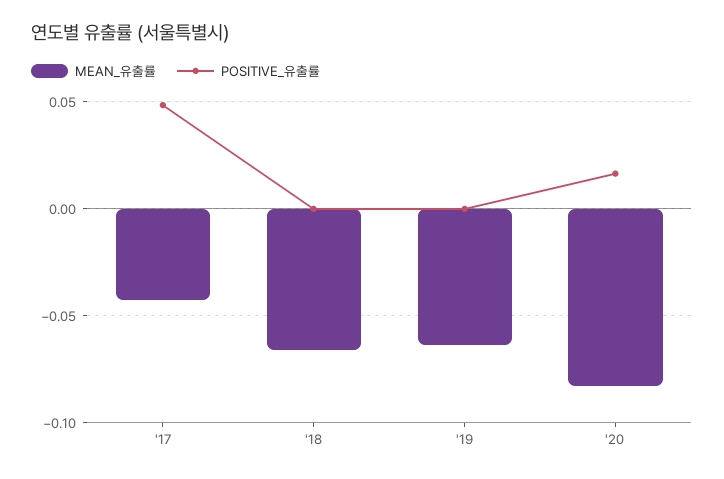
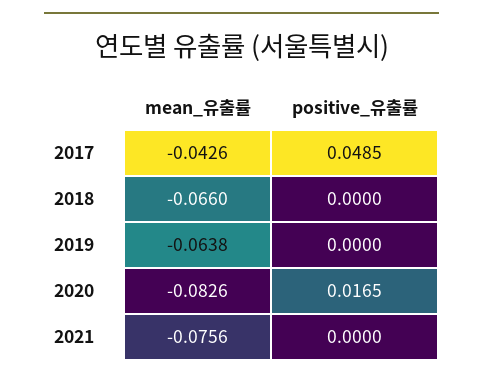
MEAN_유출률, 2021: none -> -0.0756
POSITIVE_유출률, 2021: none -> 0

